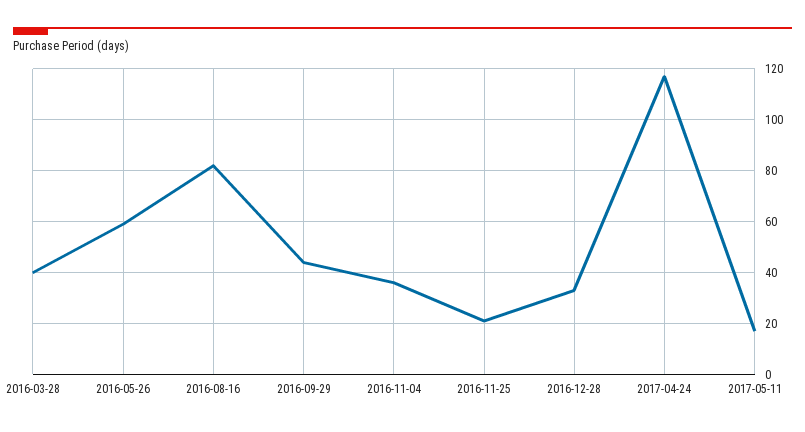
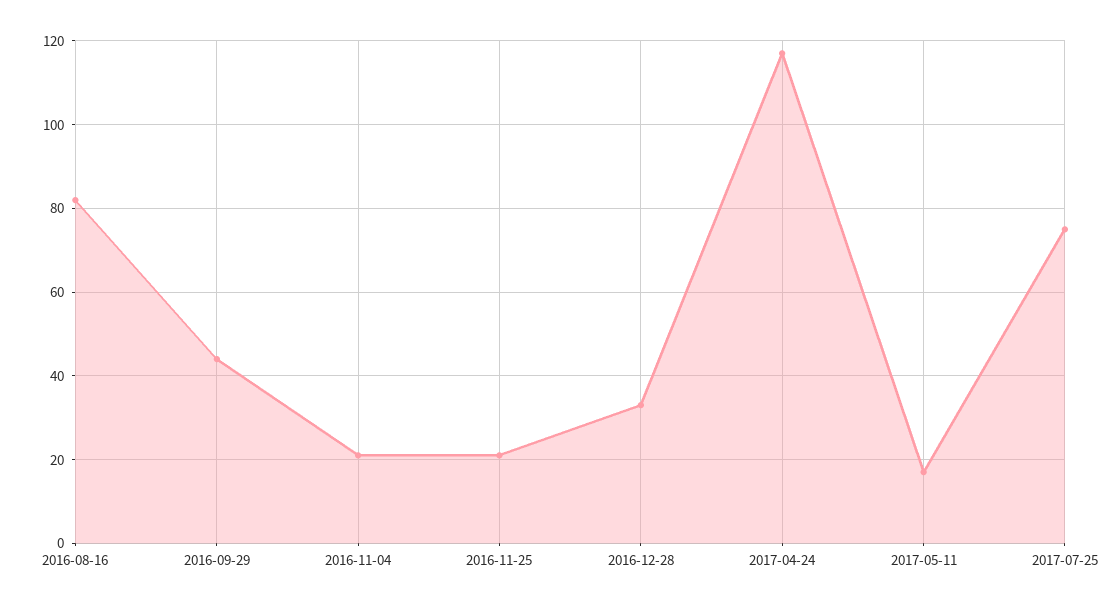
2016-03-28: 40 -> none
2016-05-26: 60 -> none
2016-11-04: 35 -> 20
2017-07-25: none -> 75

